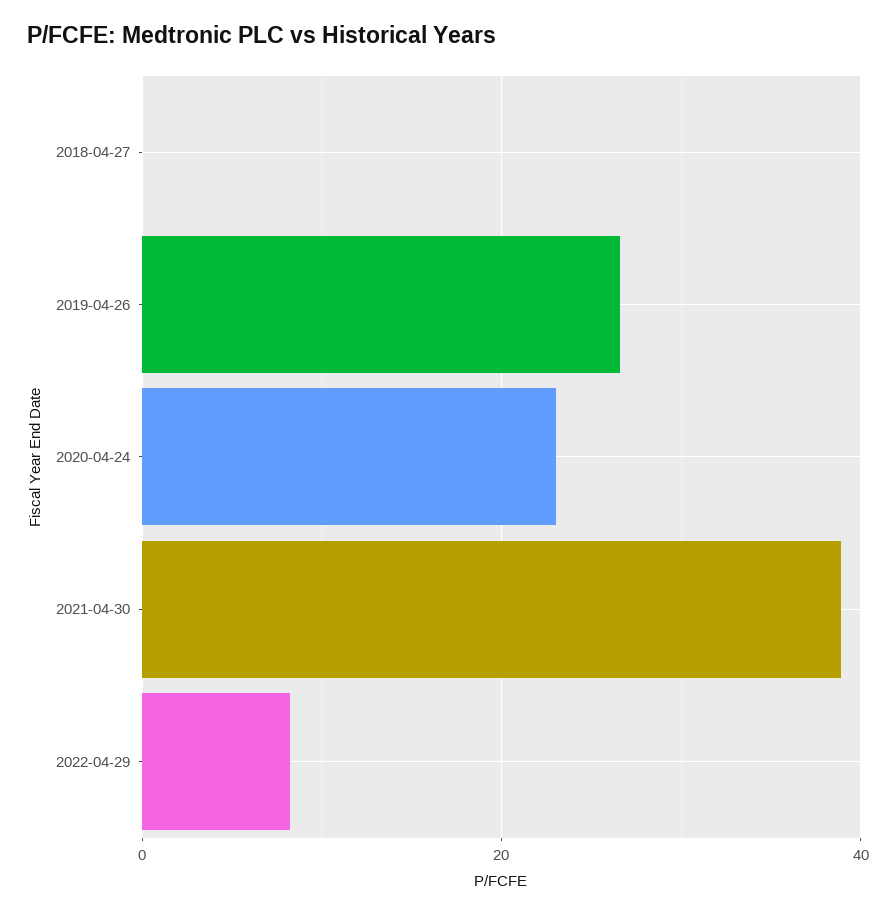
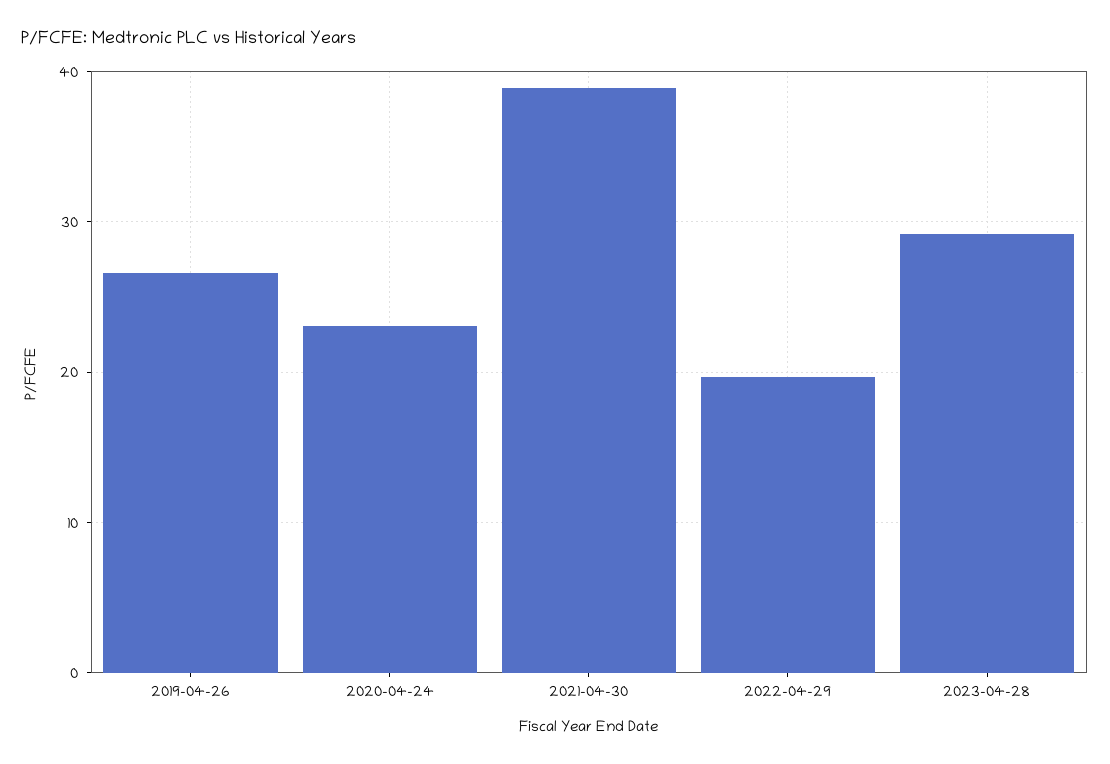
2018-04-27: 0 -> none
2022-04-29: 8 -> 20
2023-04-28: none -> 29

